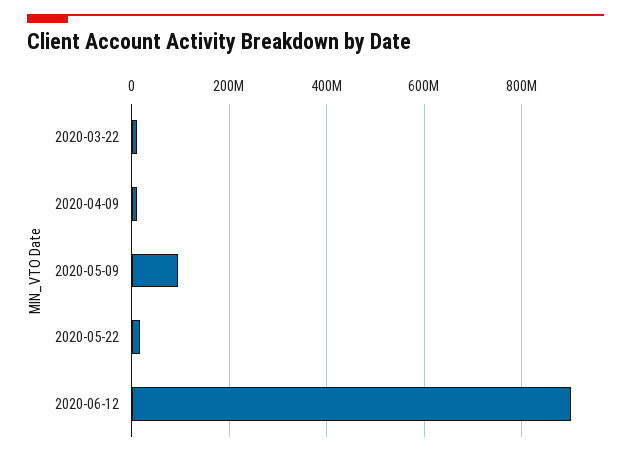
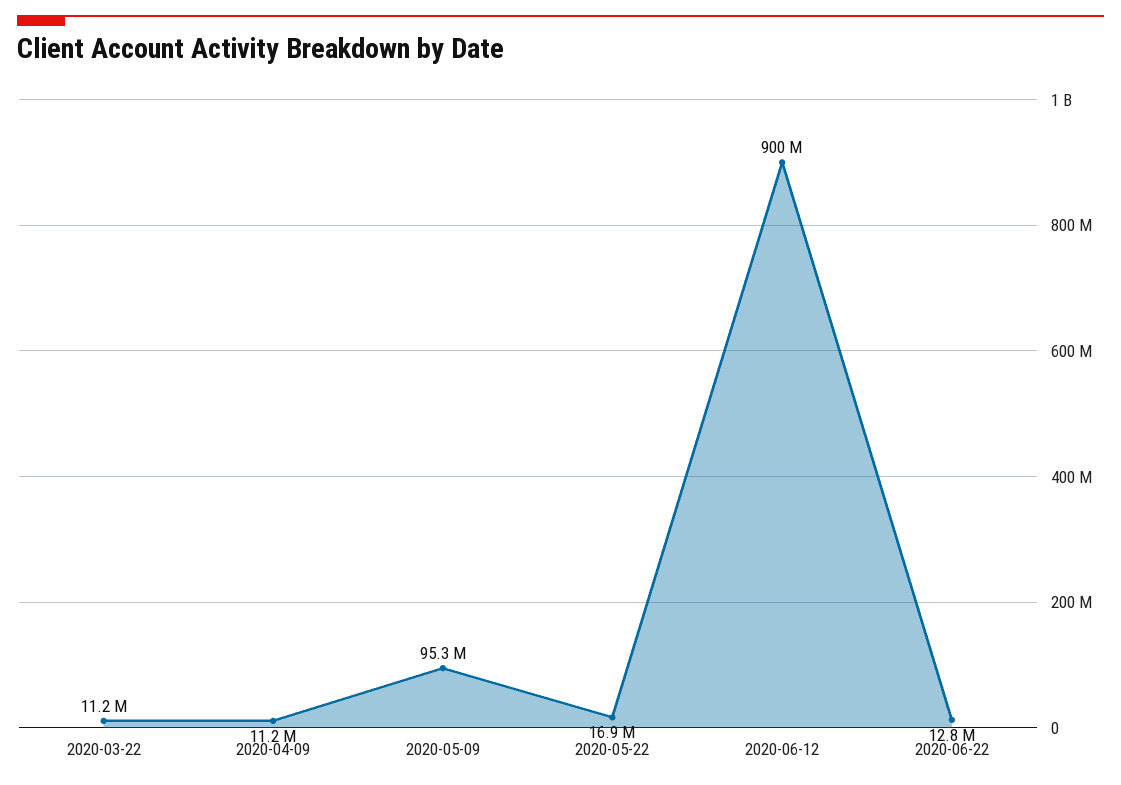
2020-06-22: none -> 12800000

